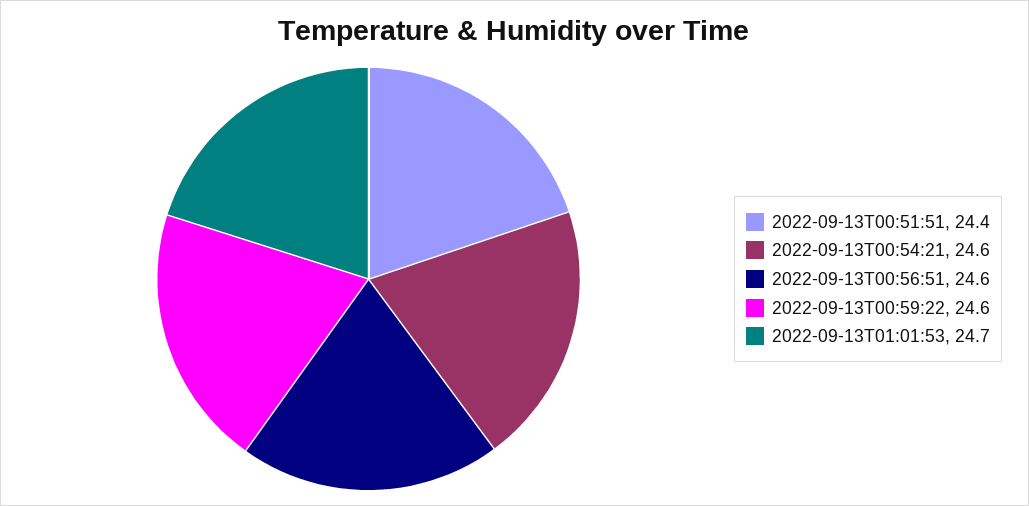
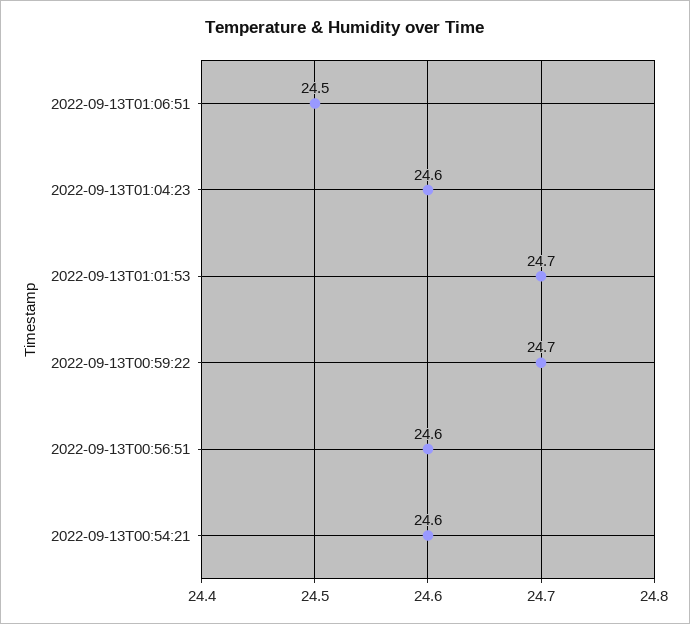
2022-09-13T00:51:51: 24.4 -> none
2022-09-13T00:59:22: 24.6 -> 24.7
2022-09-13T01:06:51: none -> 24.5
2022-09-13T01:04:23: none -> 24.6

